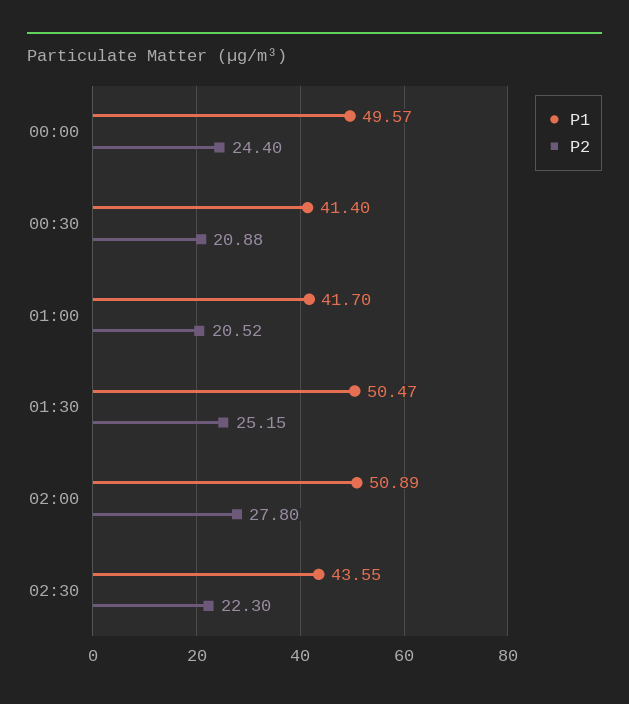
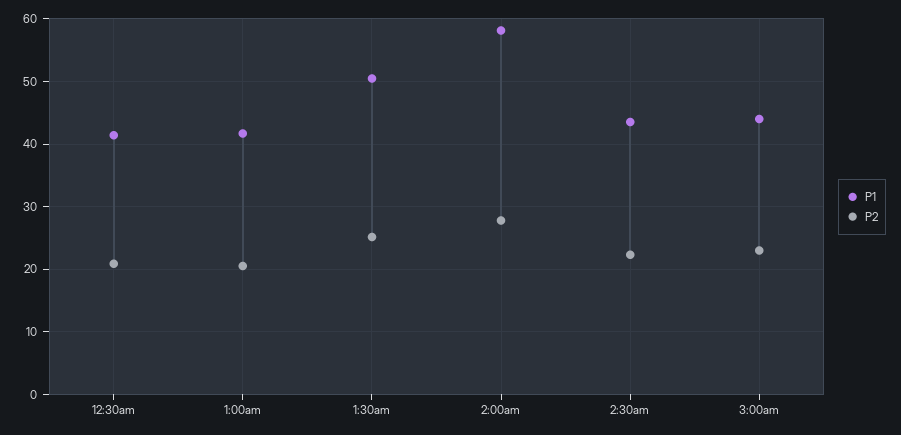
P1, 00:00: 49.57 -> none
P2, 00:00: 24.4 -> none
P1, 02:00: 50.89 -> 58
P1, 3:00am: none -> 44
P2, 3:00am: none -> 23

